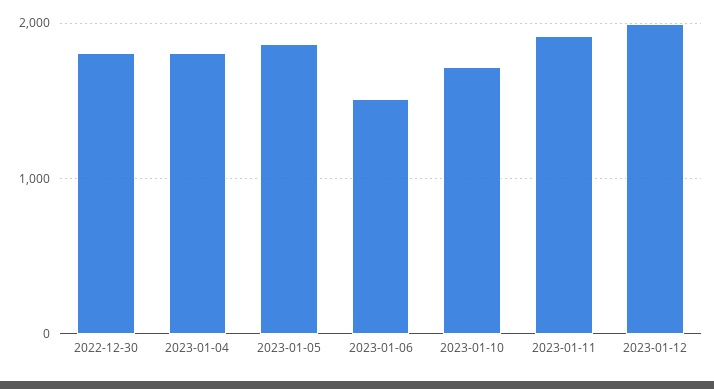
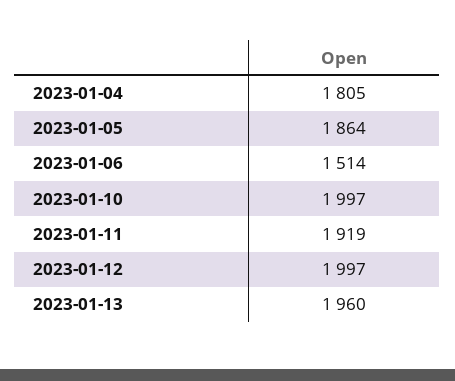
2022-12-30: 1800 -> none
2023-01-10: 1700 -> 1997
2023-01-13: none -> 1960

